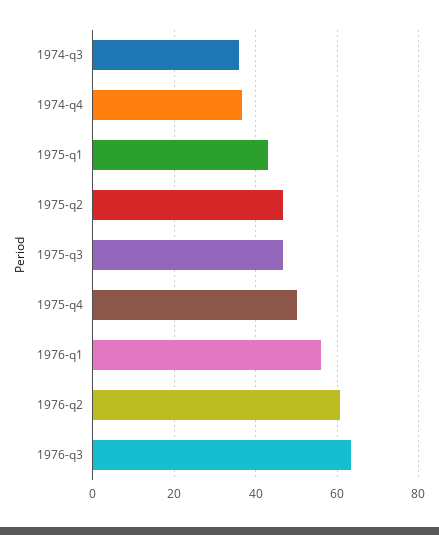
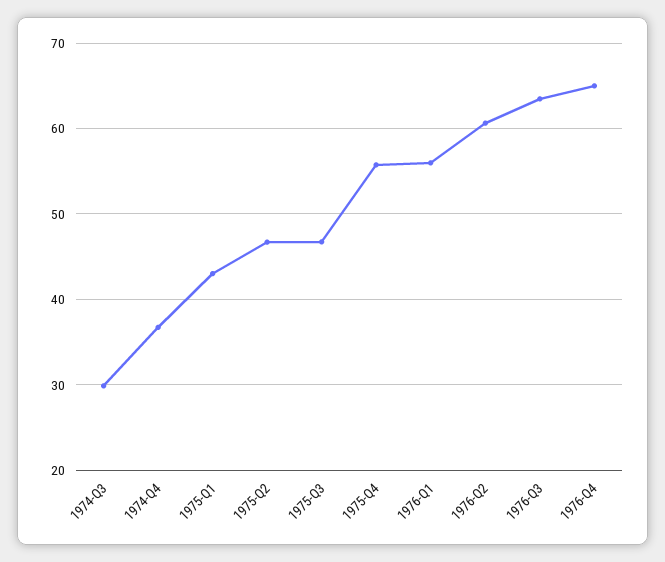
1974-q3: 36 -> 30
1975-q4: 50 -> 56
1976-Q4: none -> 65

